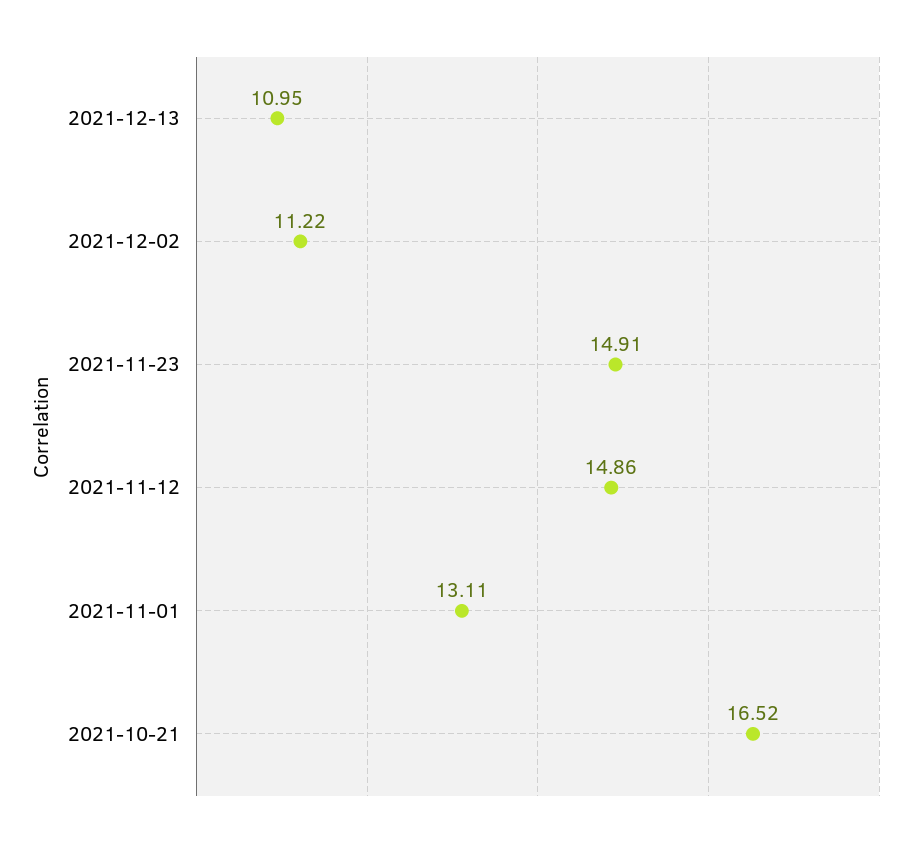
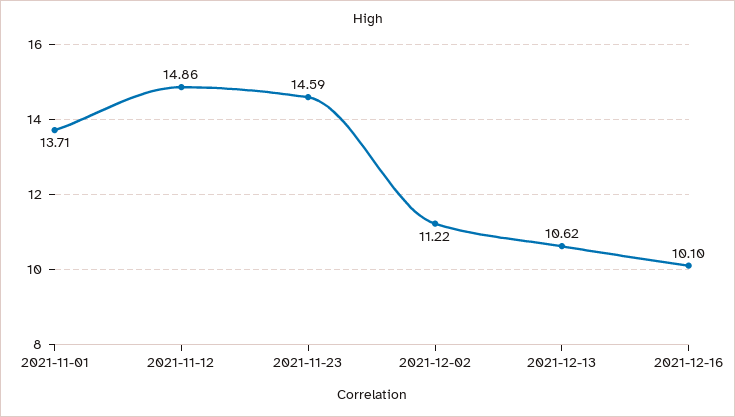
2021-12-13: 10.95 -> 10.62
2021-11-23: 14.91 -> 14.59
2021-11-01: 13.11 -> 13.71
2021-10-21: 16.52 -> none
2021-12-16: none -> 10.1

